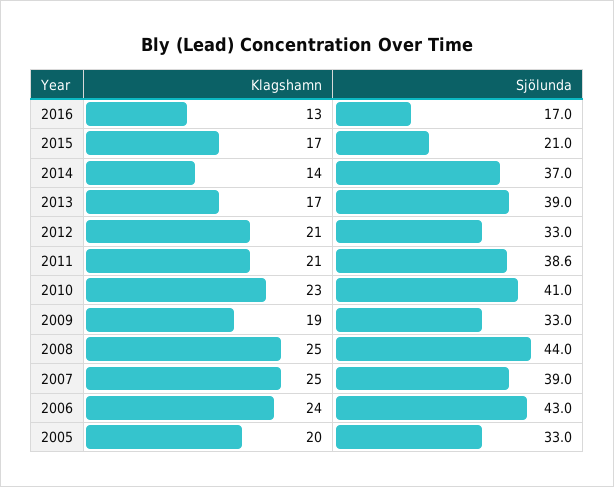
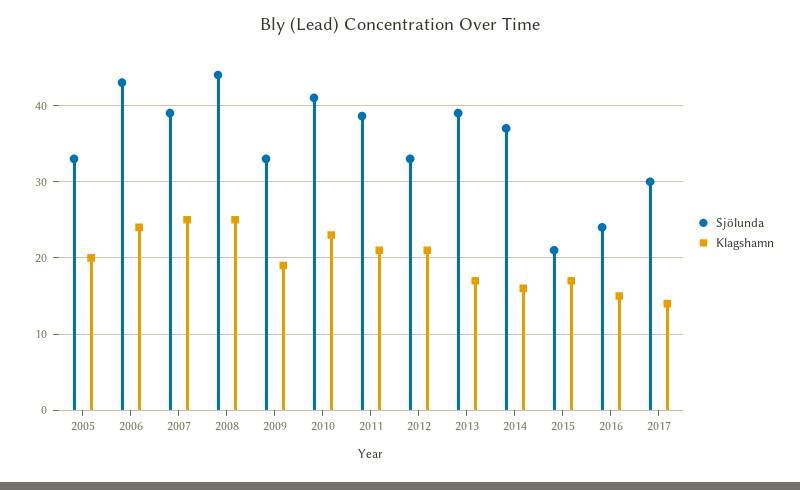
Klagshamn, 2016: 13 -> 15
Sjölunda, 2016: 17 -> 24
Klagshamn, 2014: 14 -> 16
Sjölunda, 2017: none -> 30
Klagshamn, 2017: none -> 14

